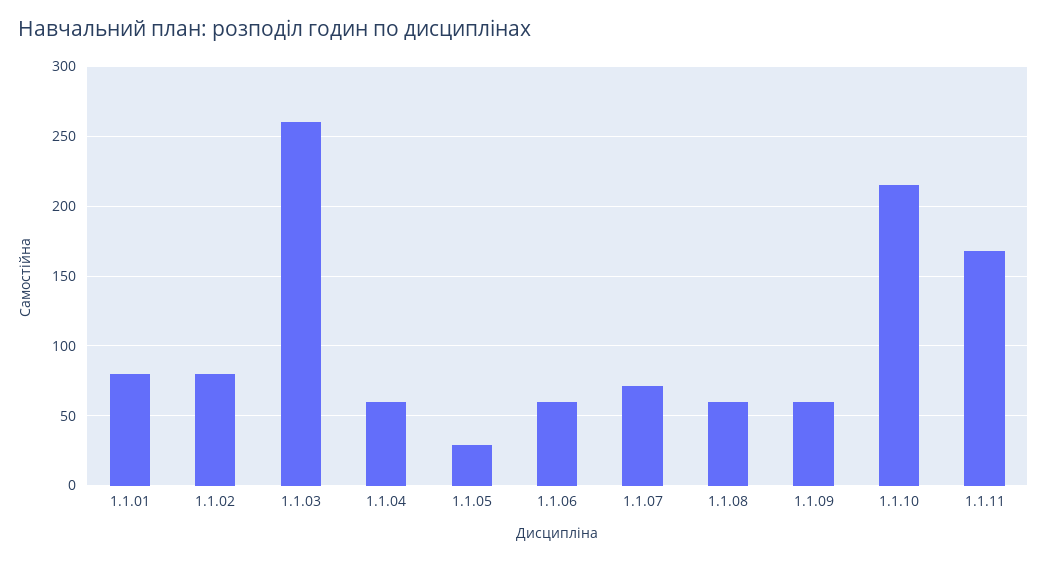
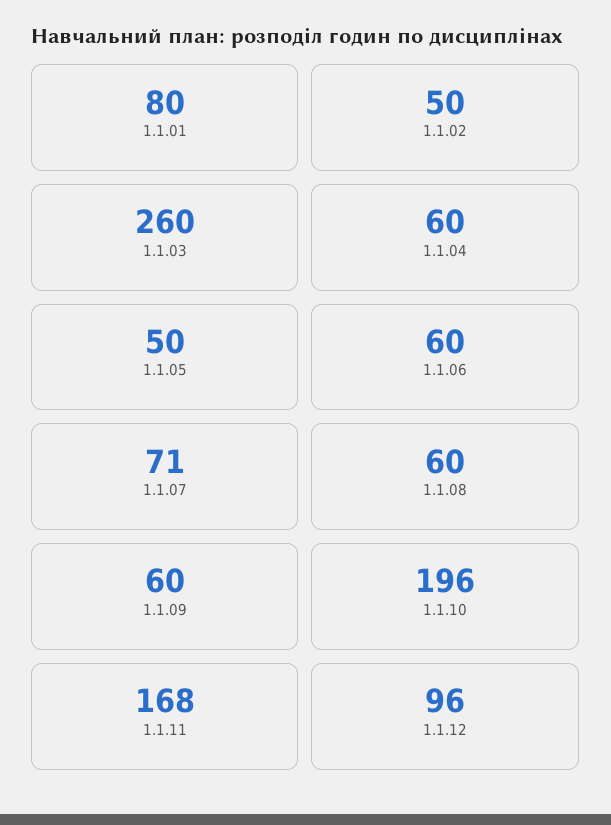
1.1.02: 80 -> 50
1.1.05: 30 -> 50
1.1.10: 215 -> 196
1.1.12: none -> 96

